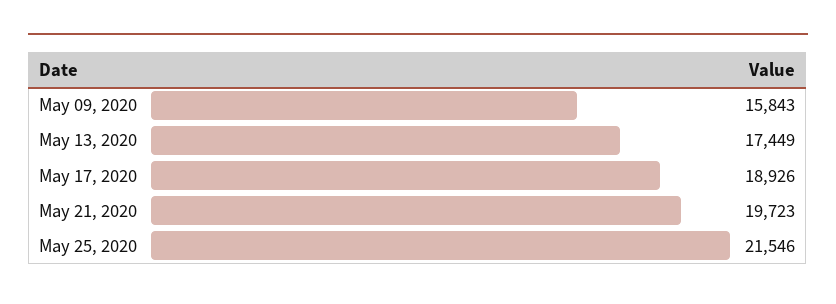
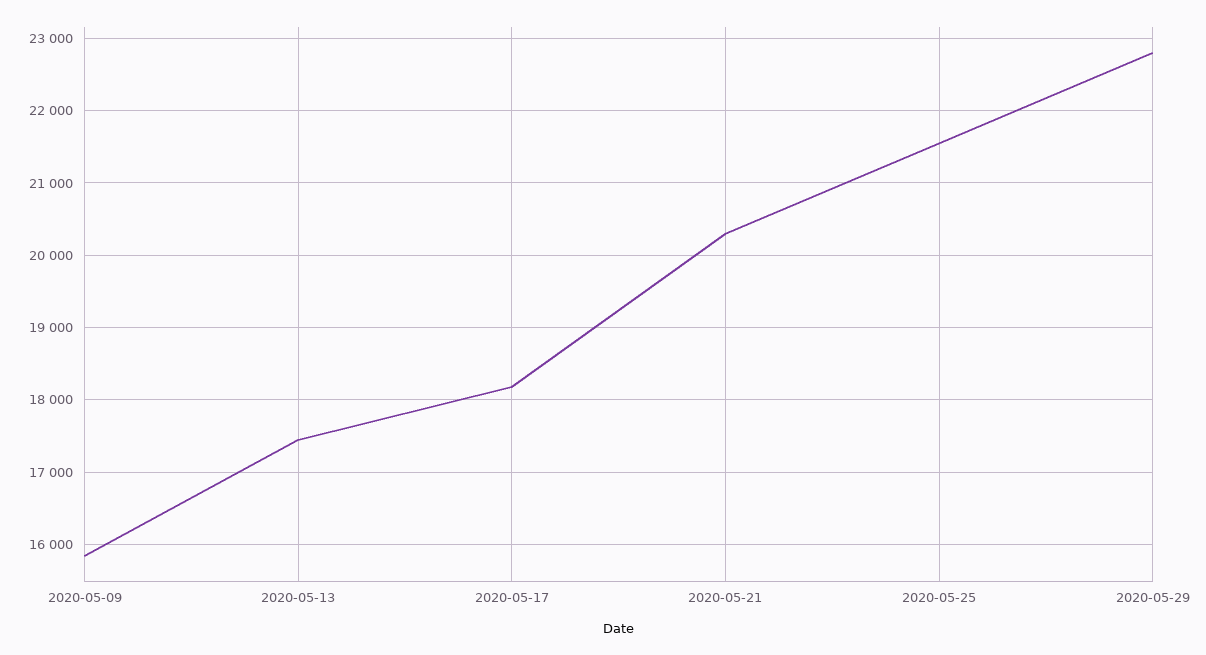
May 17, 2020: 18926 -> 18200
May 21, 2020: 19723 -> 20300
2020-05-29: none -> 22800

